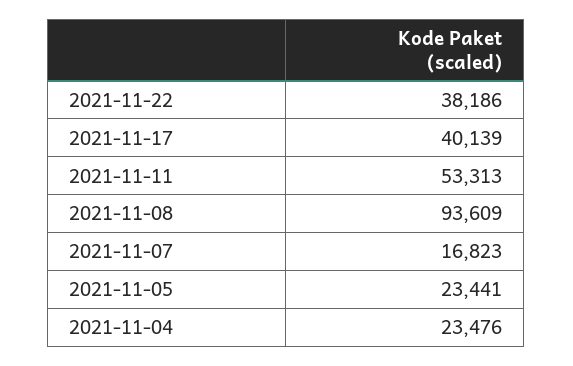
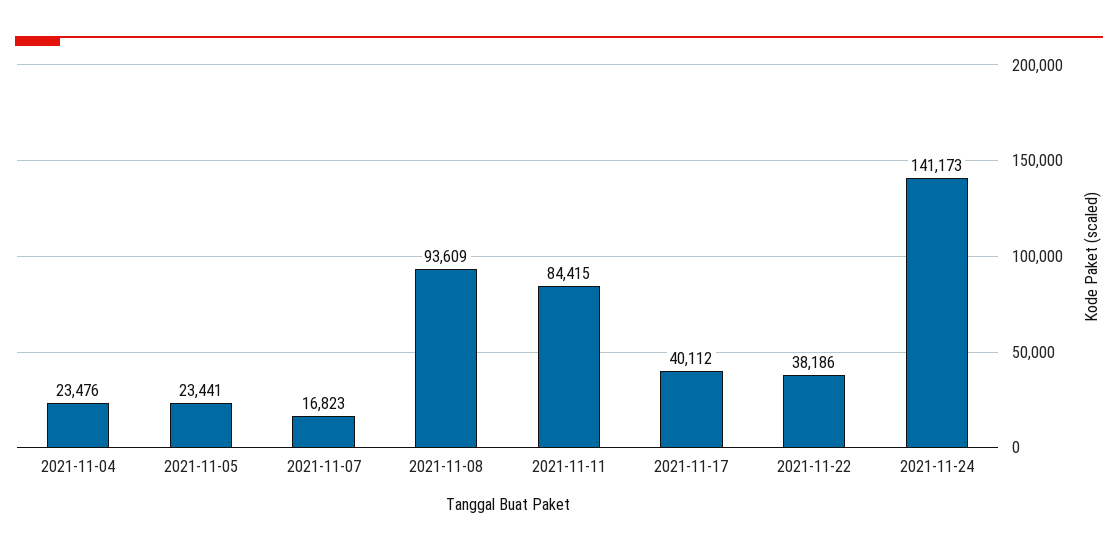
2021-11-17: 40139 -> 40112
2021-11-11: 53313 -> 84415
2021-11-24: none -> 141173

